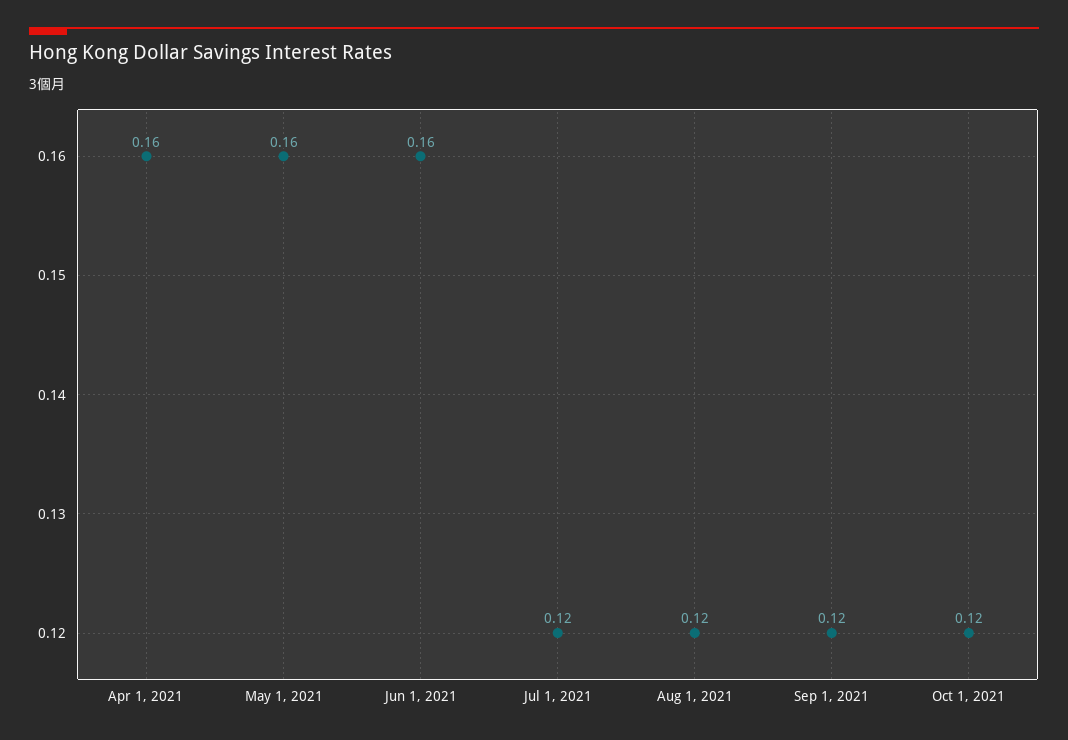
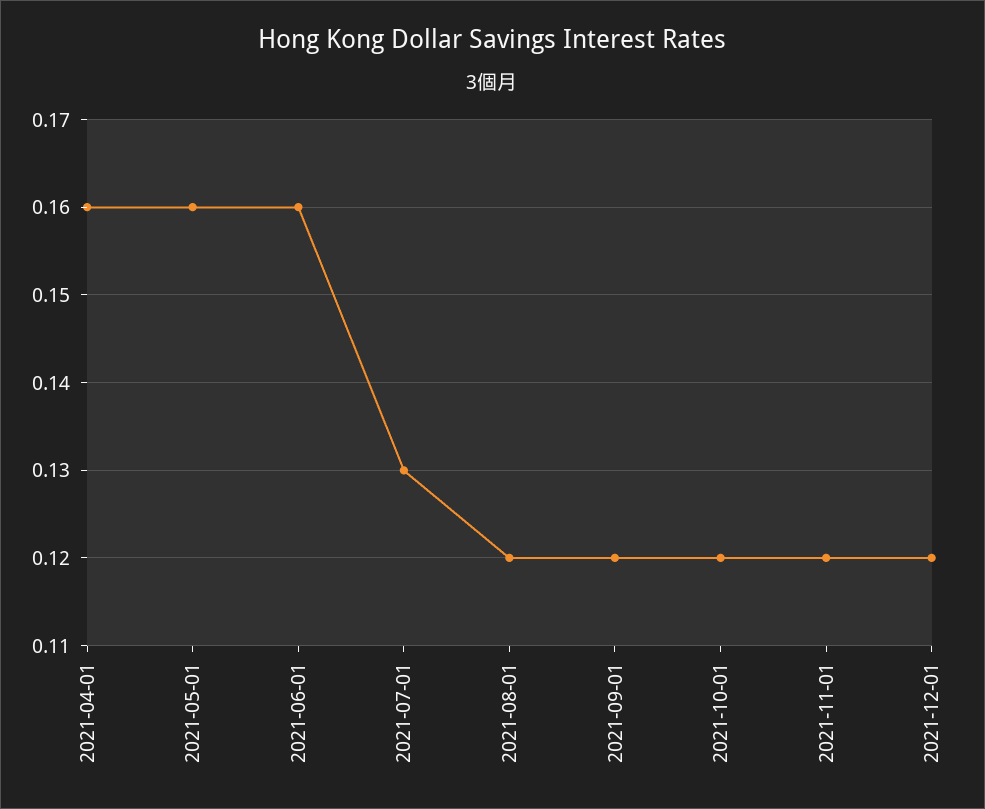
Jul 1, 2021: 0.12 -> 0.13
2021-11-01: none -> 0.12
2021-12-01: none -> 0.12

